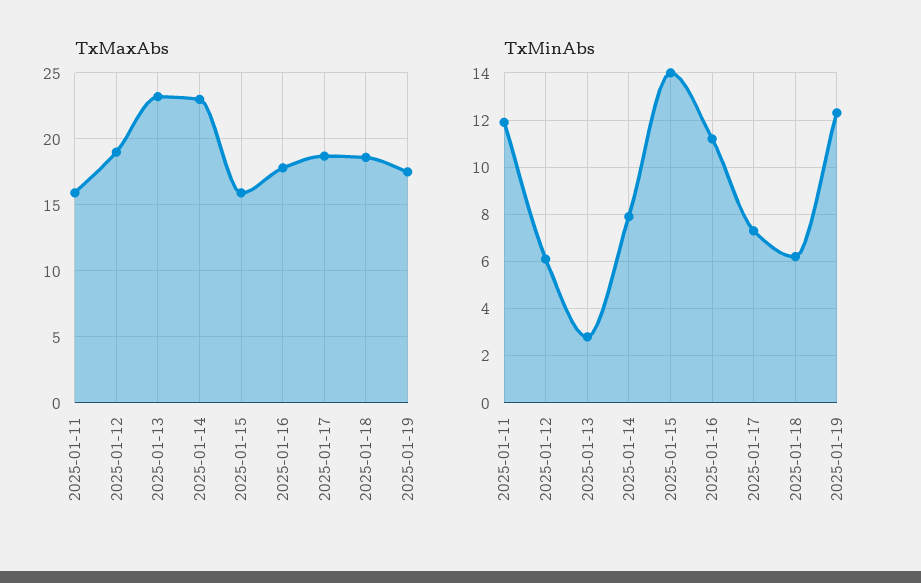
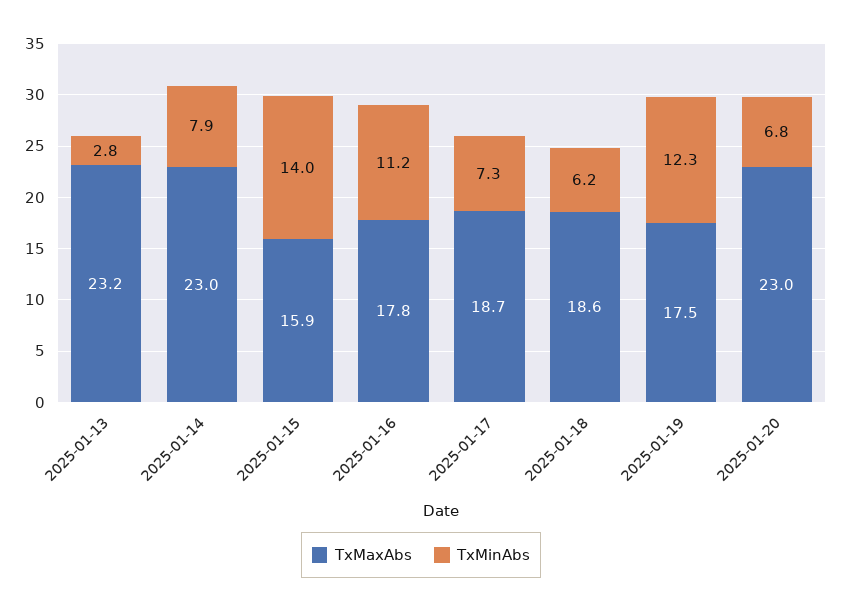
TxMaxAbs, 2025-01-11: 16 -> none
TxMaxAbs, 2025-01-12: 19 -> none
TxMinAbs, 2025-01-11: 12 -> none
TxMinAbs, 2025-01-12: 6 -> none
TxMaxAbs, 2025-01-20: none -> 23
TxMinAbs, 2025-01-20: none -> 6.8

